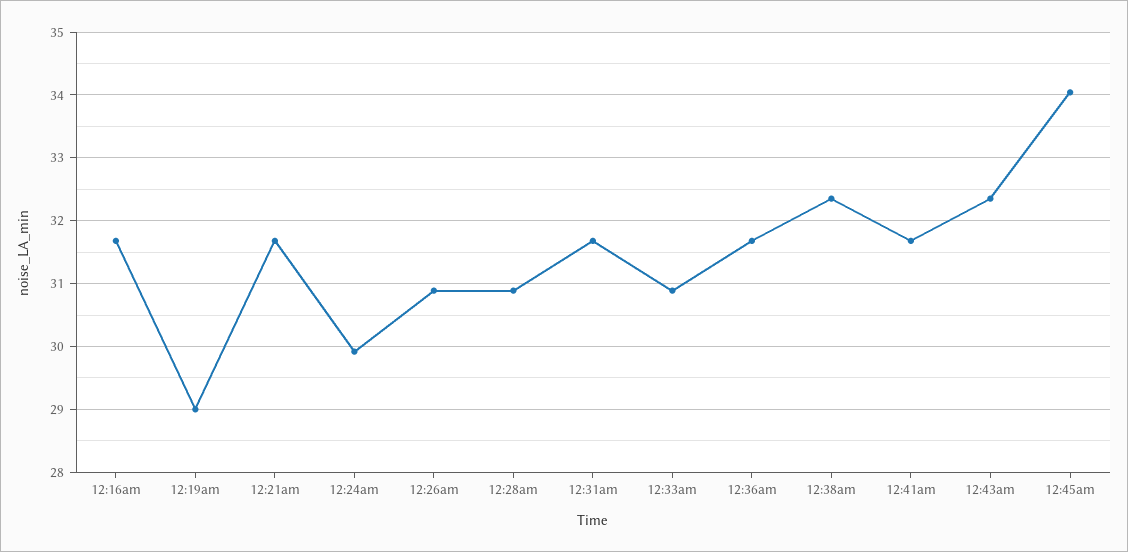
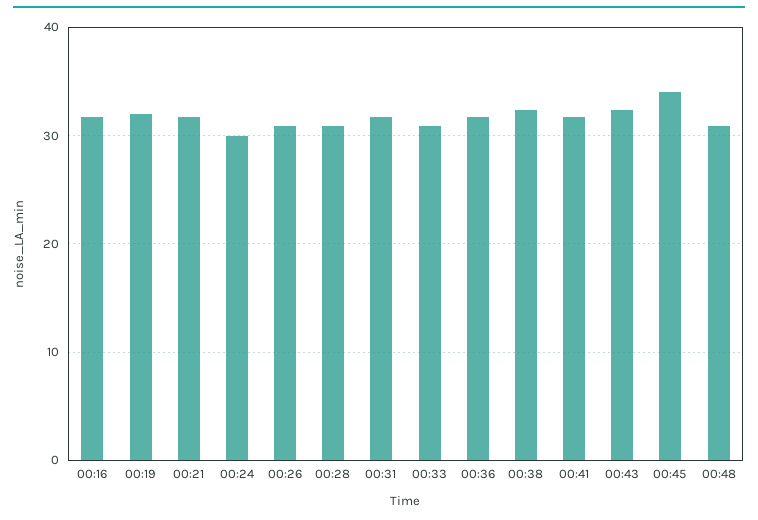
12:19am: 29 -> 32
00:48: none -> 31

